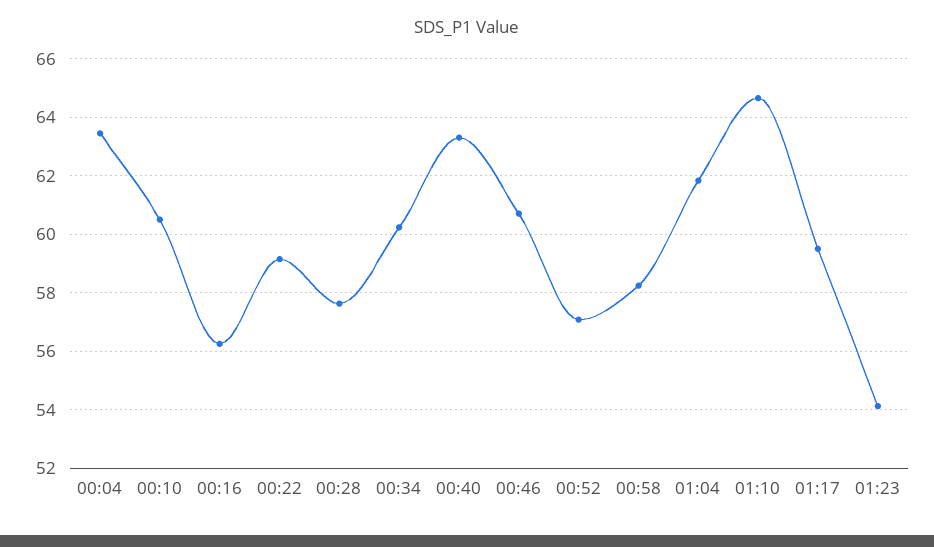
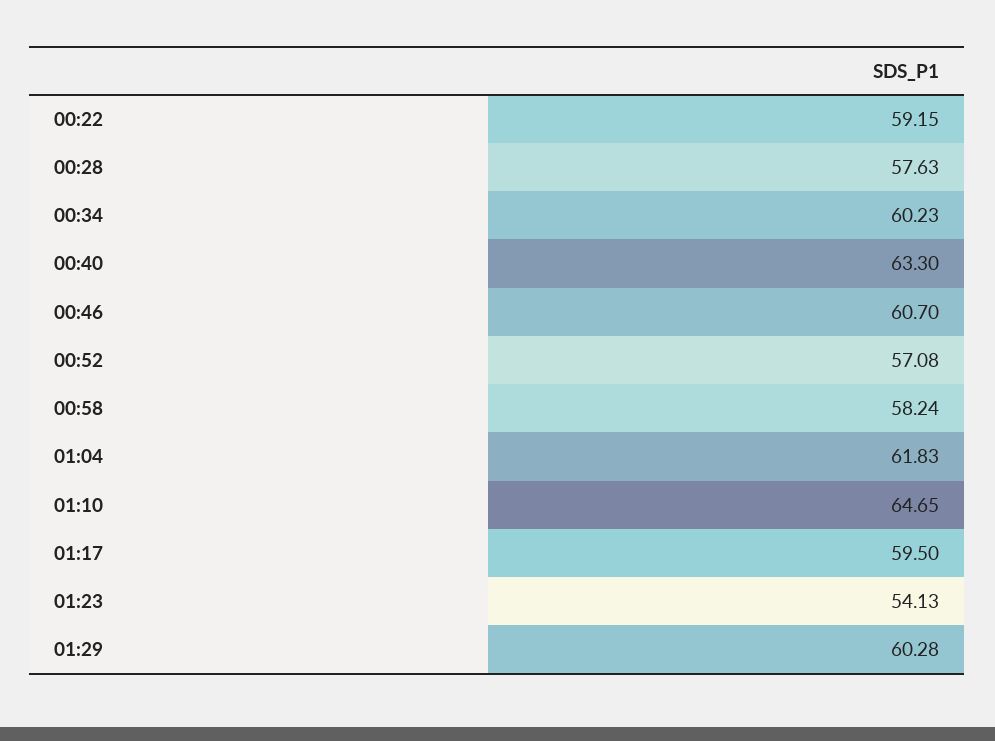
00:04: 63.5 -> none
00:10: 60.5 -> none
00:16: 56.25 -> none
01:29: none -> 60.28

